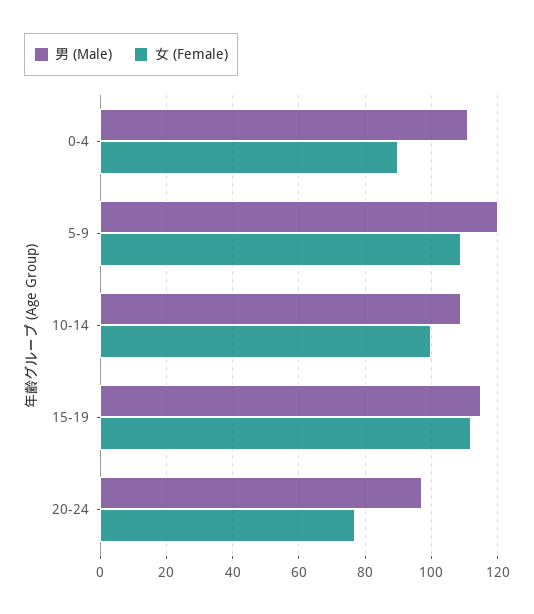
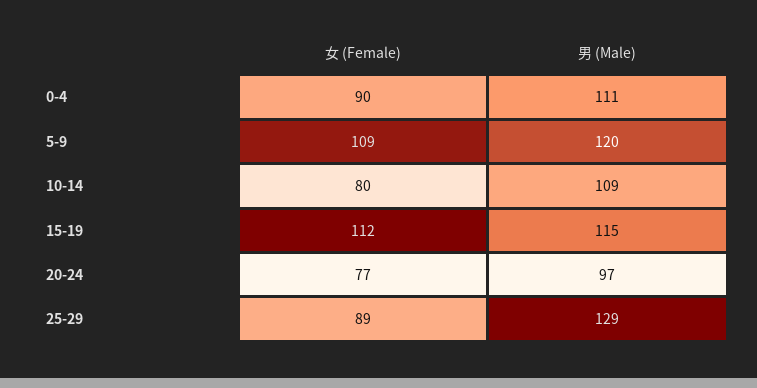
女 (Female), 10-14: 100 -> 80
女 (Female), 25-29: none -> 89
男 (Male), 25-29: none -> 129

